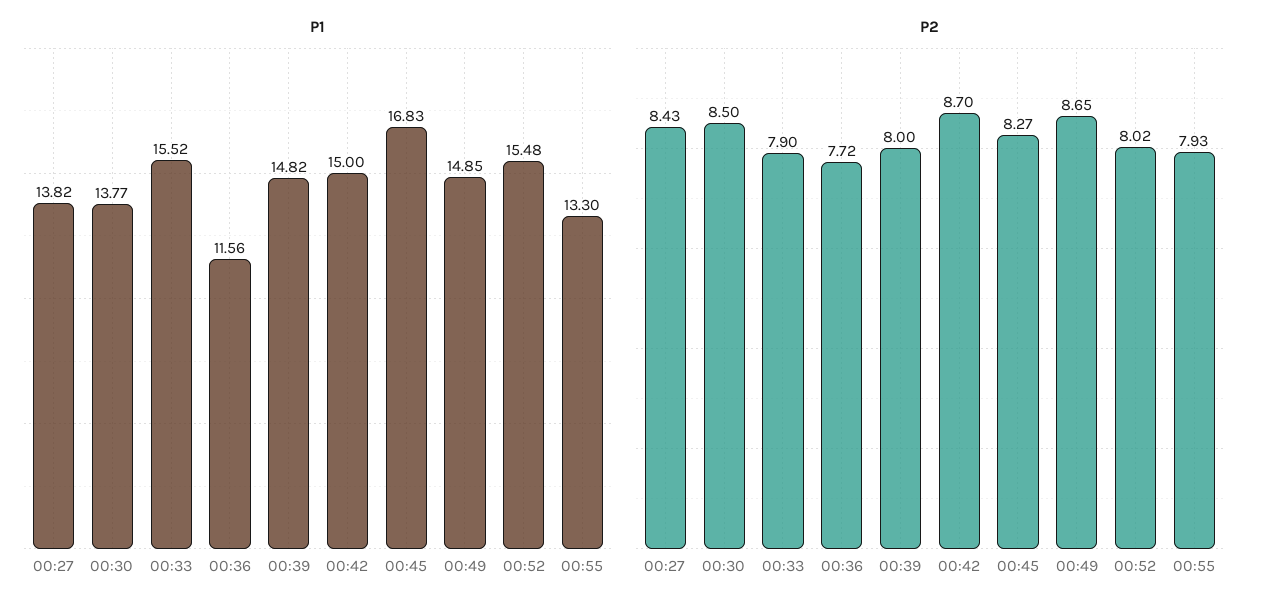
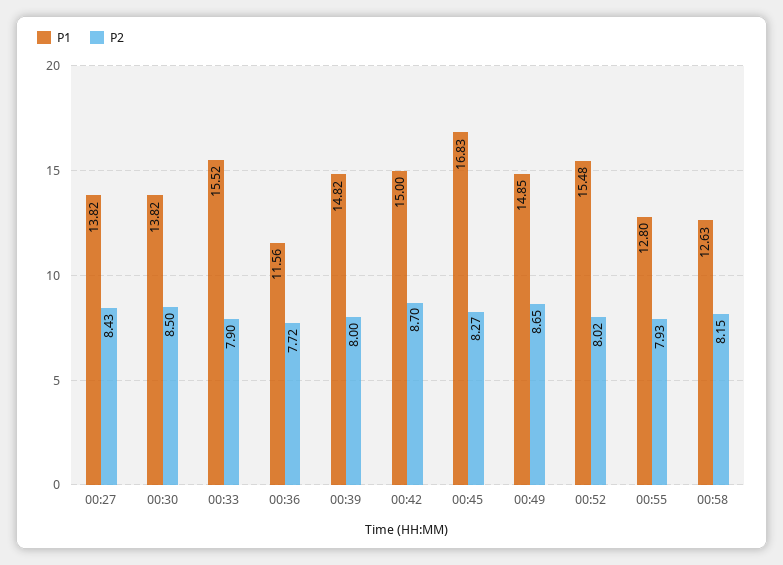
P1, 00:30: 13.77 -> 13.82
P1, 00:55: 13.3 -> 12.8
P1, 00:58: none -> 12.63
P2, 00:58: none -> 8.15

